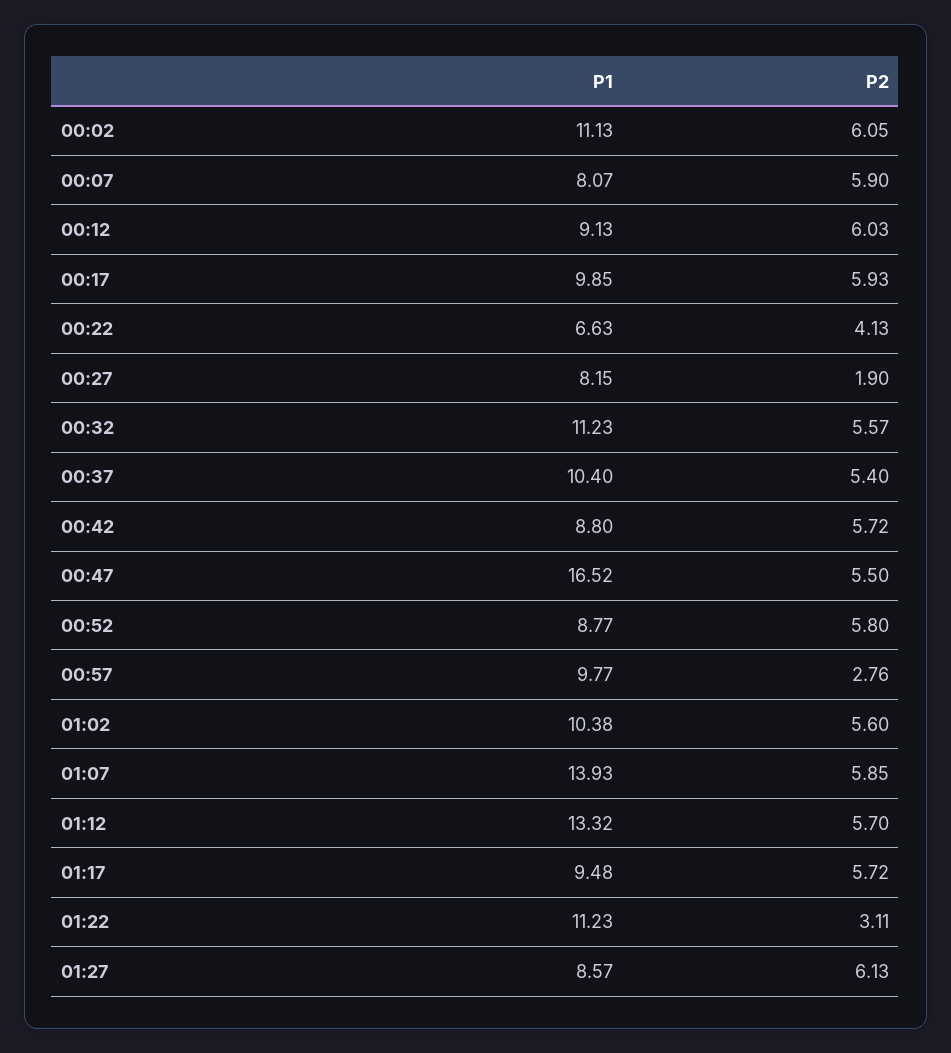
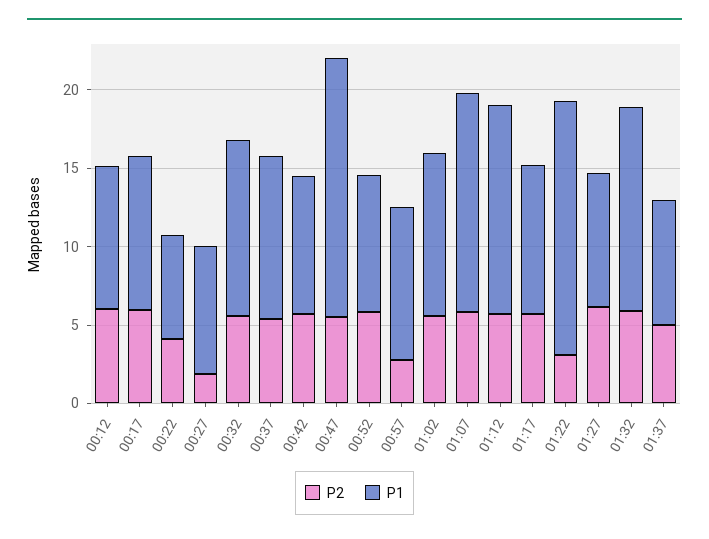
P1, 00:02: 11.13 -> none
P2, 00:02: 6.05 -> none
P1, 00:07: 8.07 -> none
P2, 00:07: 5.9 -> none
P1, 01:22: 11.23 -> 16
P2, 01:32: none -> 6
P1, 01:32: none -> 13
P2, 01:37: none -> 5
P1, 01:37: none -> 8

